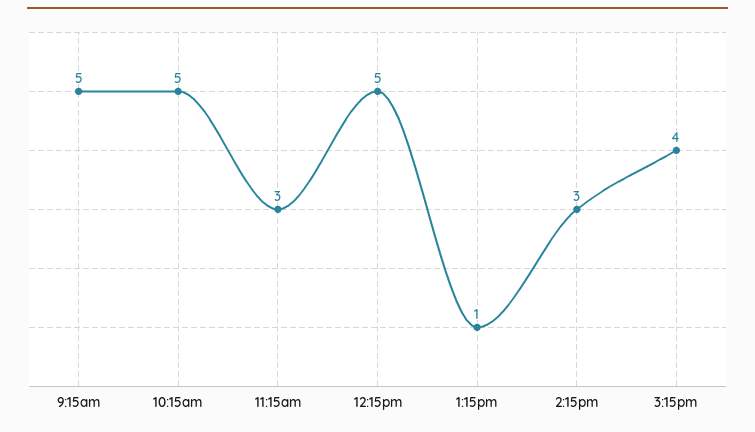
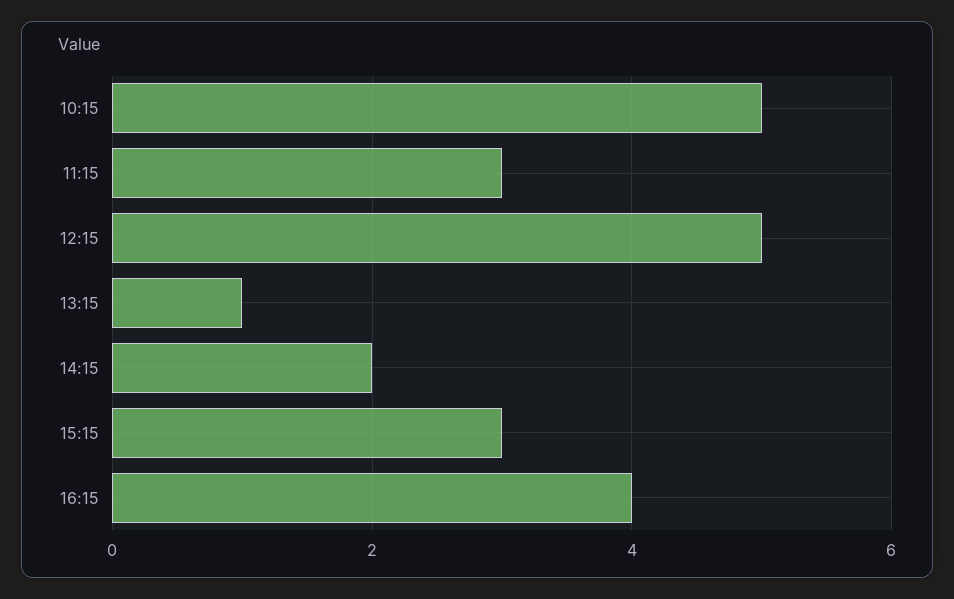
9:15am: 5 -> none
2:15pm: 3 -> 2
3:15pm: 4 -> 3
16:15: none -> 4

